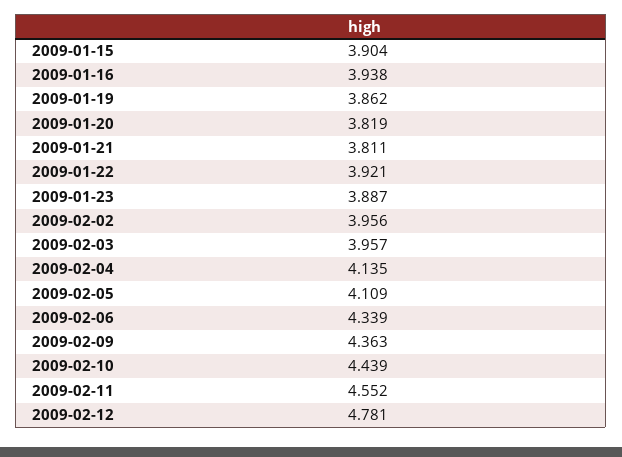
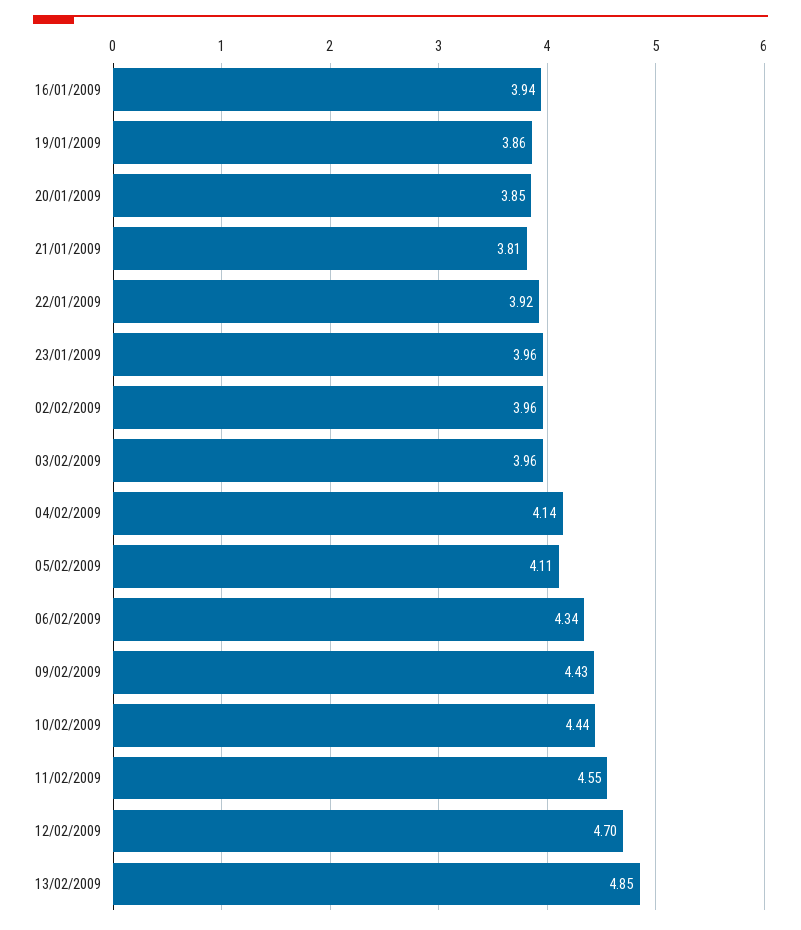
2009-01-15: 3.904 -> none
2009-01-20: 3.819 -> 3.85
2009-01-23: 3.887 -> 3.96
2009-02-09: 4.363 -> 4.43
2009-02-12: 4.781 -> 4.7
13/02/2009: none -> 4.85

